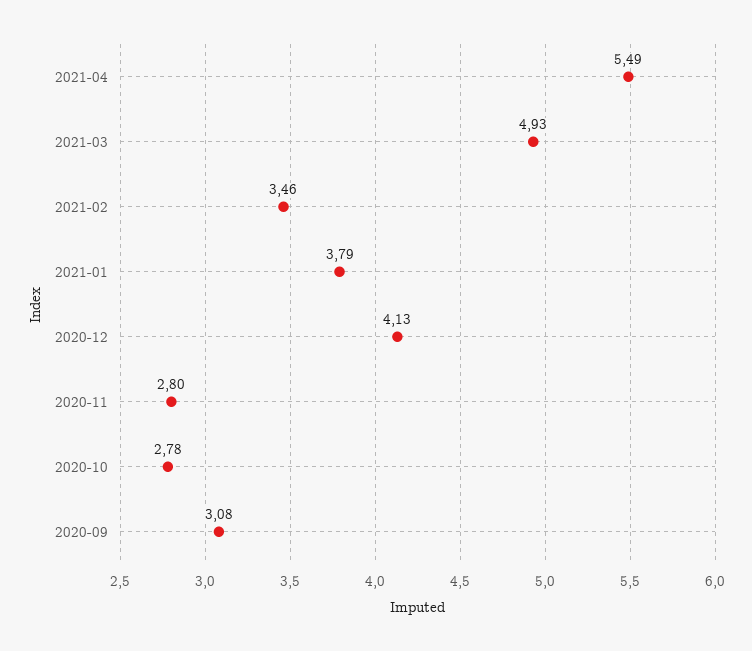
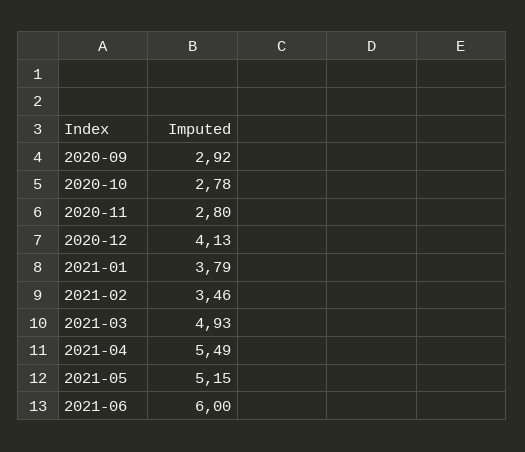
2020-09: 3.08 -> 2.92
2021-05: none -> 5.15
2021-06: none -> 6

